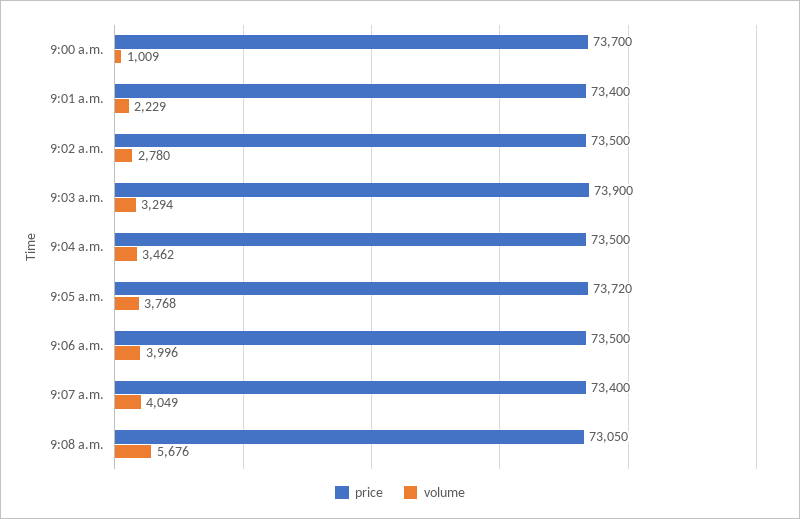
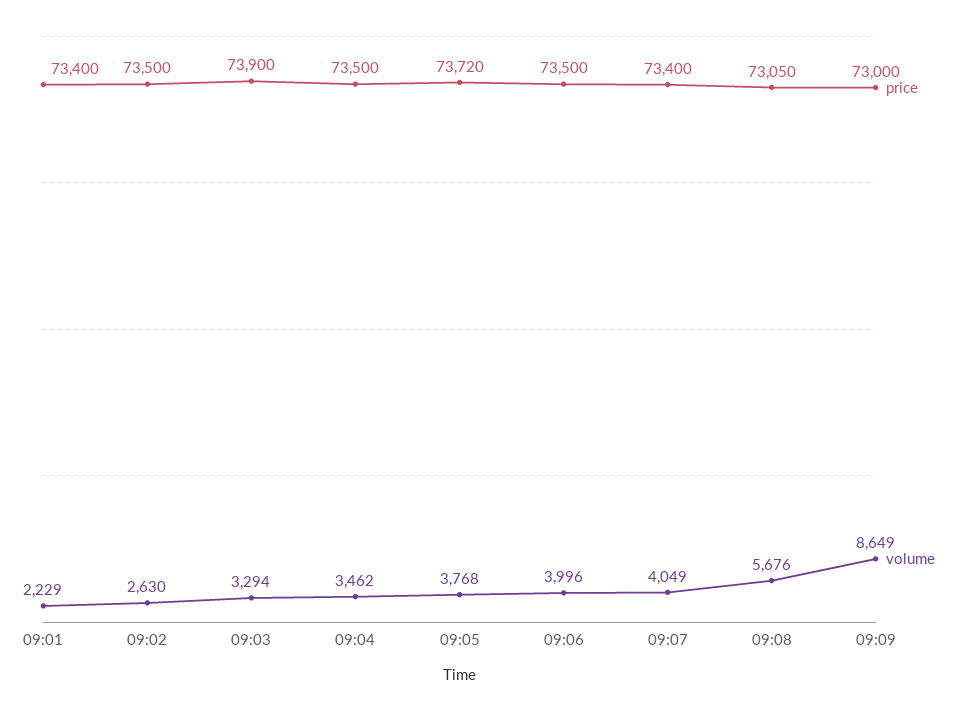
price, 9:00 a.m.: 73700 -> none
volume, 9:00 a.m.: 1009 -> none
volume, 9:02 a.m.: 2780 -> 2630
price, 09:09: none -> 73000
volume, 09:09: none -> 8649

